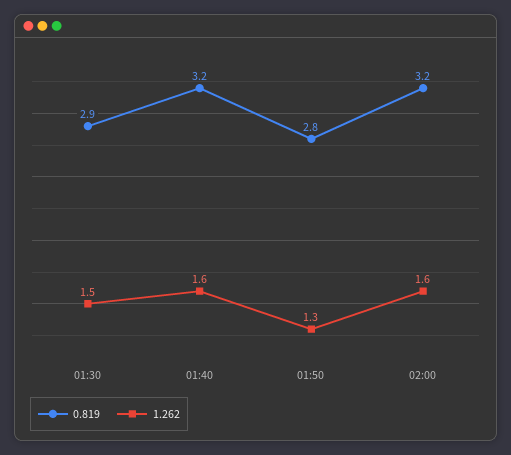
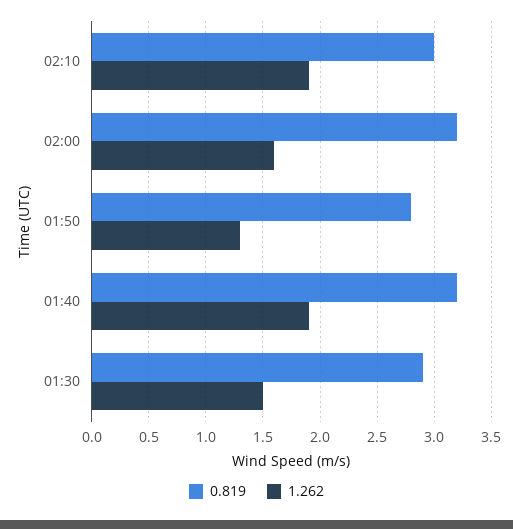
1.262, 01:40: 1.6 -> 1.9
0.819, 02:10: none -> 3
1.262, 02:10: none -> 1.9

